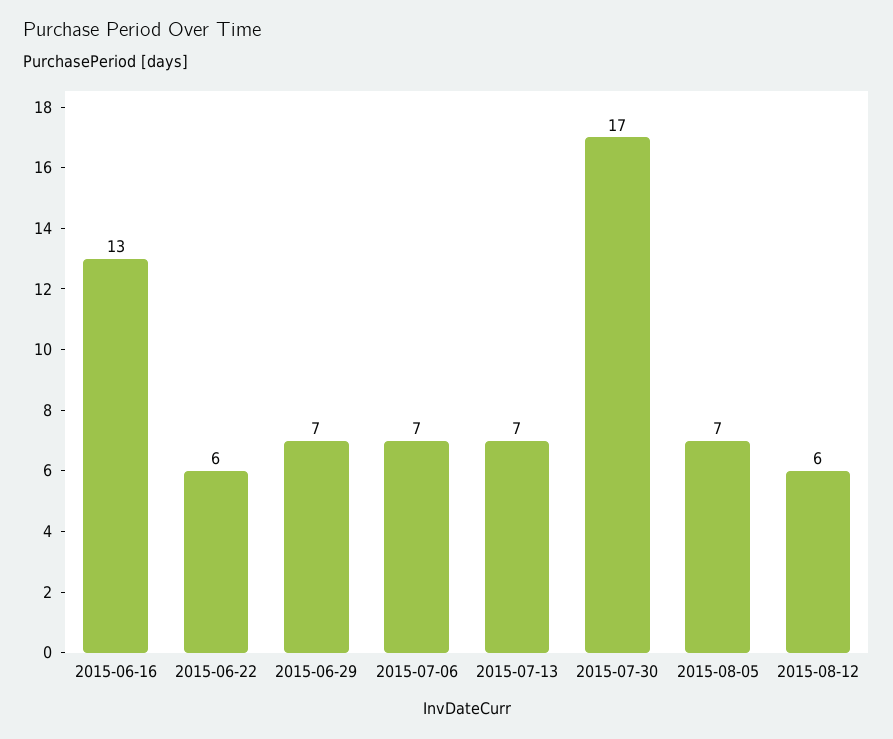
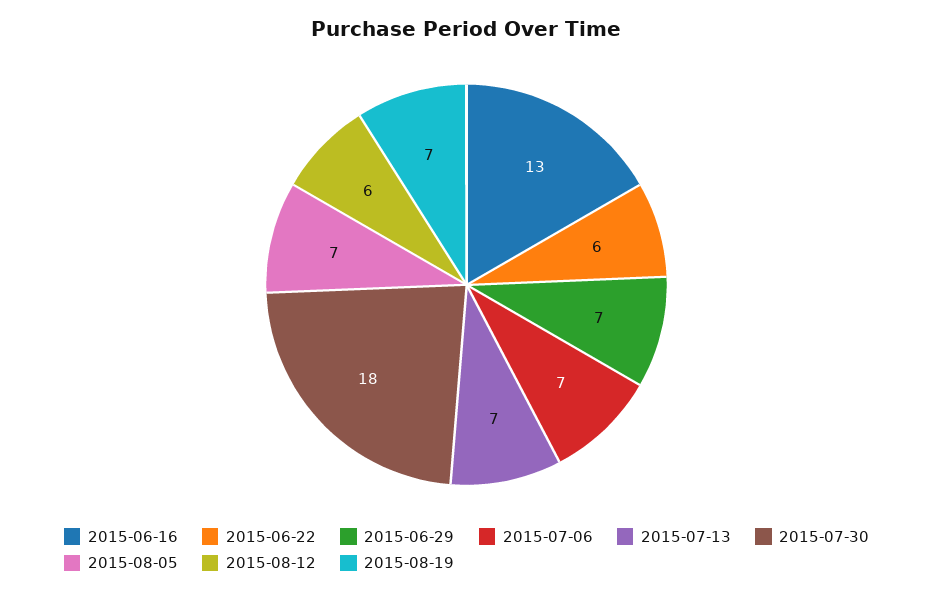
2015-07-30: 17 -> 18
2015-08-19: none -> 7

